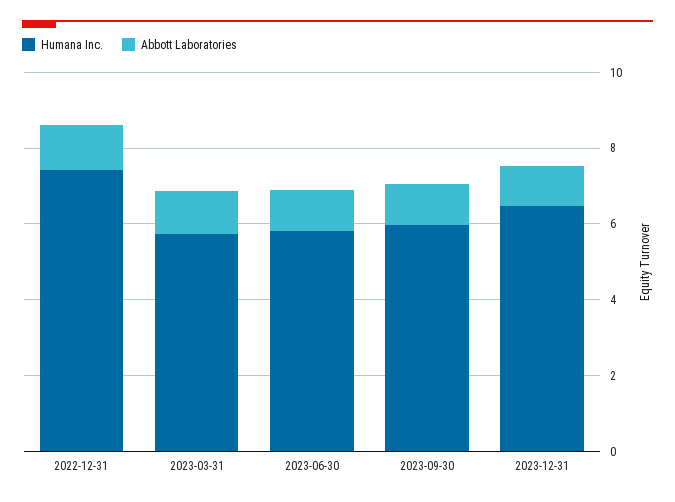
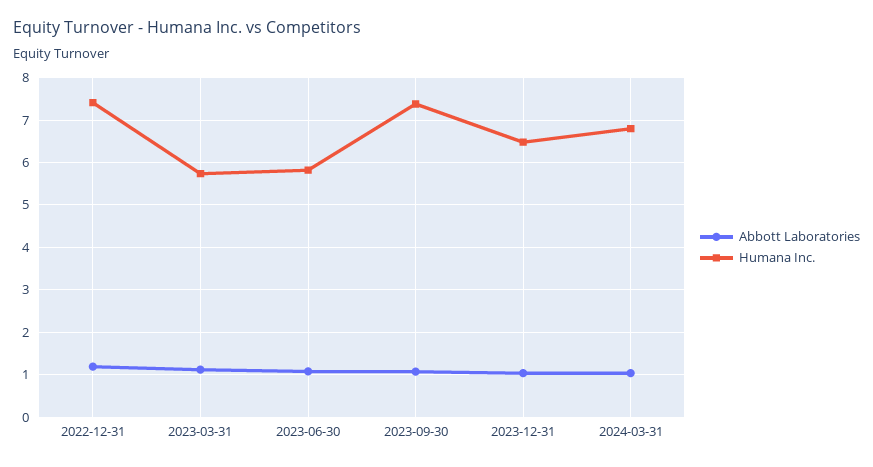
Humana Inc., 2023-09-30: 6 -> 7.4
Abbott Laboratories, 2024-03-31: none -> 1
Humana Inc., 2024-03-31: none -> 6.8

